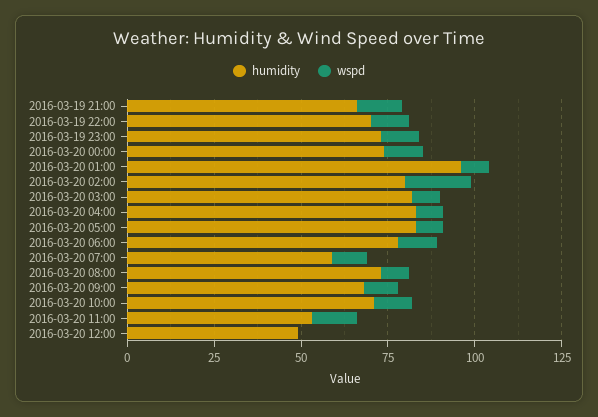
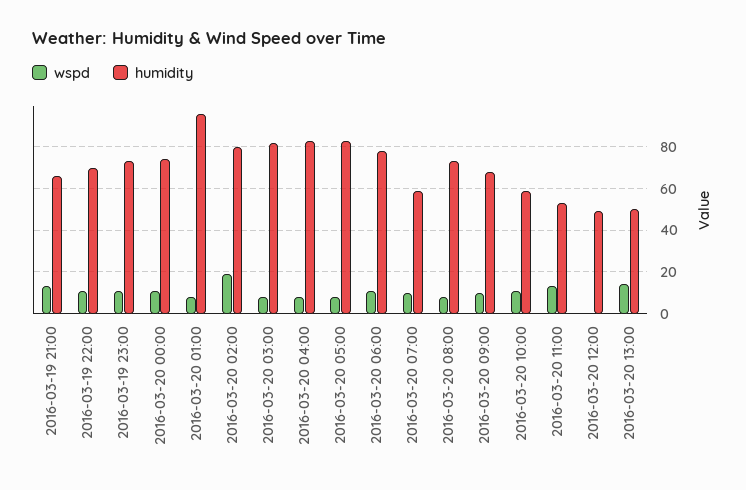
humidity, 2016-03-20 10:00: 70 -> 60
wspd, 2016-03-20 13:00: none -> 15
humidity, 2016-03-20 13:00: none -> 50

